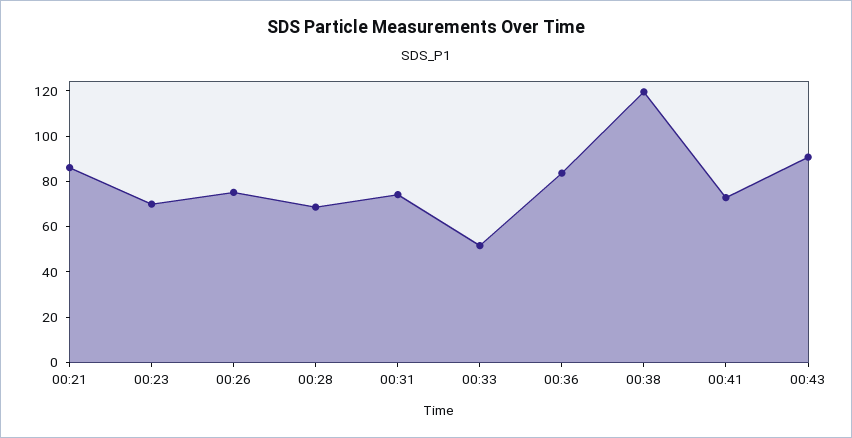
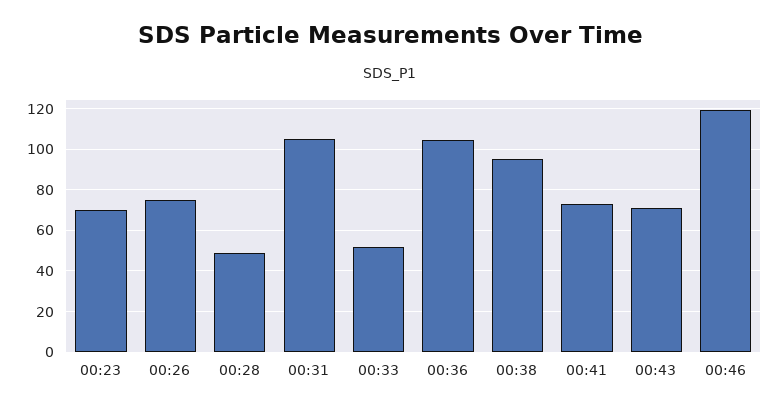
00:21: 85 -> none
00:28: 70 -> 50
00:31: 75 -> 105
00:36: 85 -> 105
00:38: 120 -> 95
00:43: 90 -> 70
00:46: none -> 120

